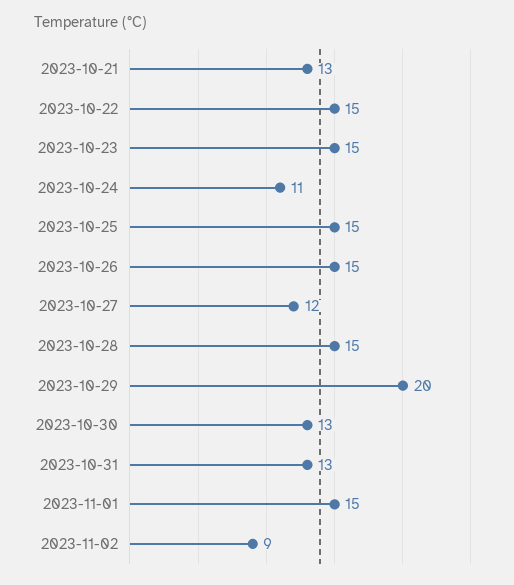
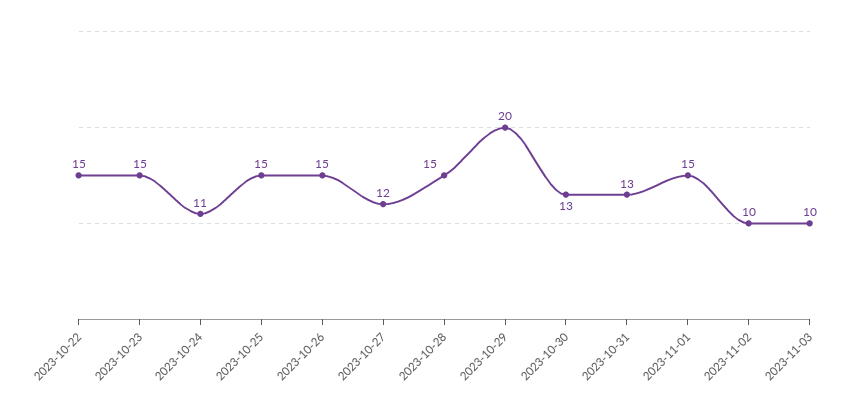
2023-10-21: 13 -> none
2023-11-02: 9 -> 10
2023-11-03: none -> 10

